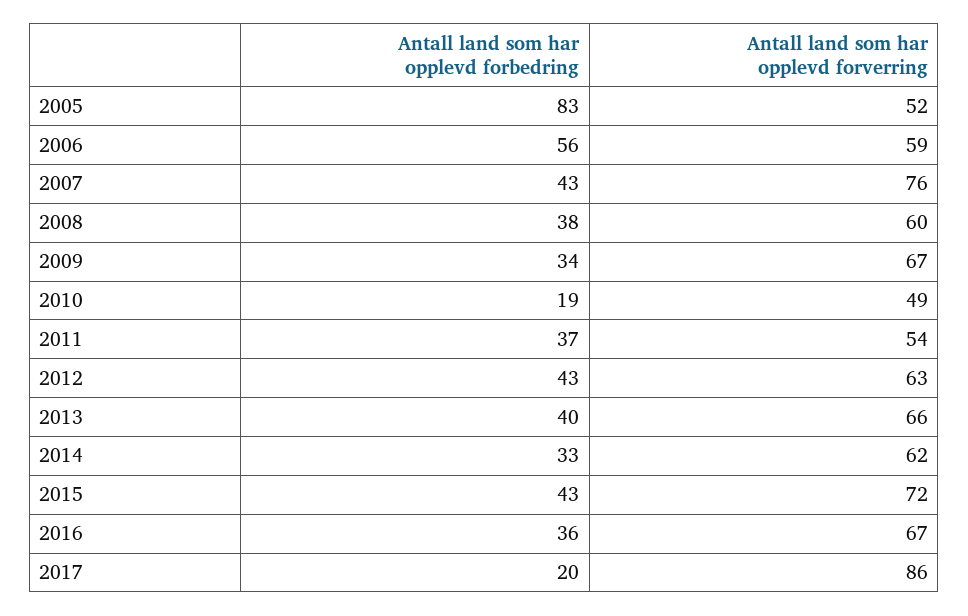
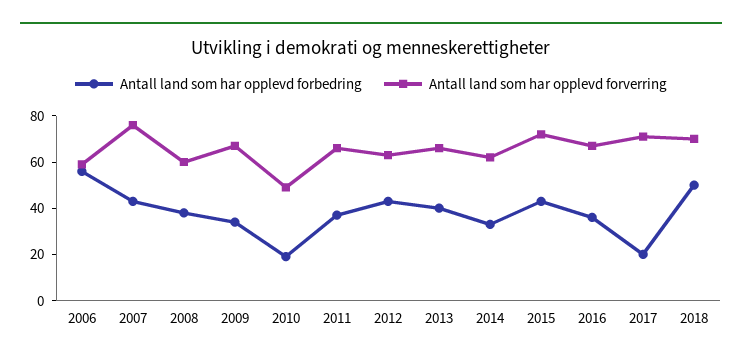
Antall land som har opplevd forbedring, 2005: 83 -> none
Antall land som har opplevd forverring, 2005: 52 -> none
Antall land som har opplevd forverring, 2011: 54 -> 65
Antall land som har opplevd forverring, 2017: 86 -> 70
Antall land som har opplevd forbedring, 2018: none -> 50
Antall land som har opplevd forverring, 2018: none -> 70

